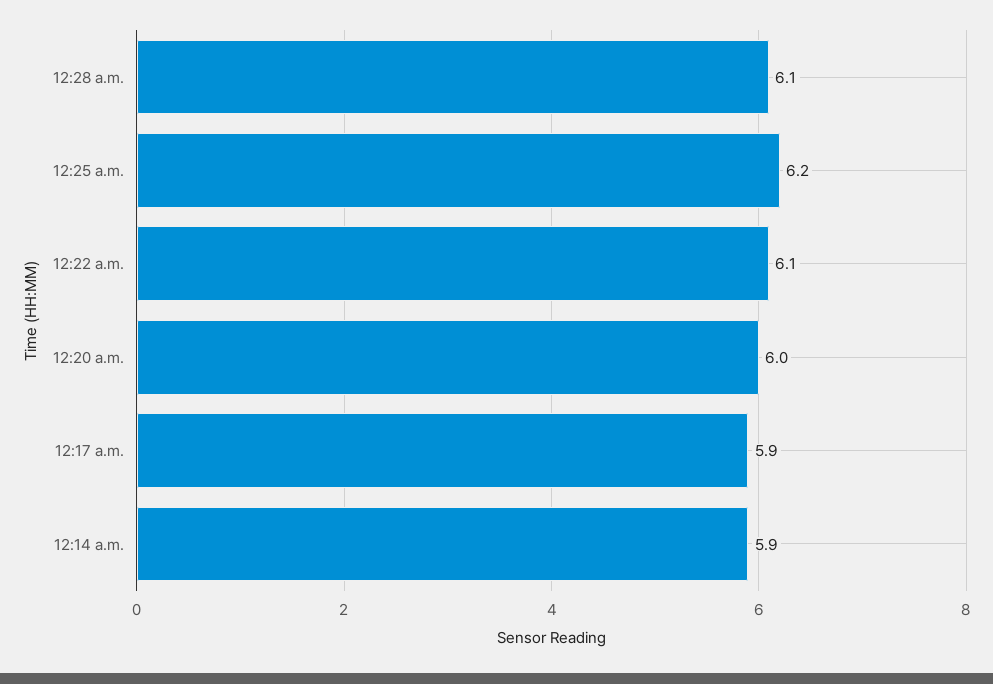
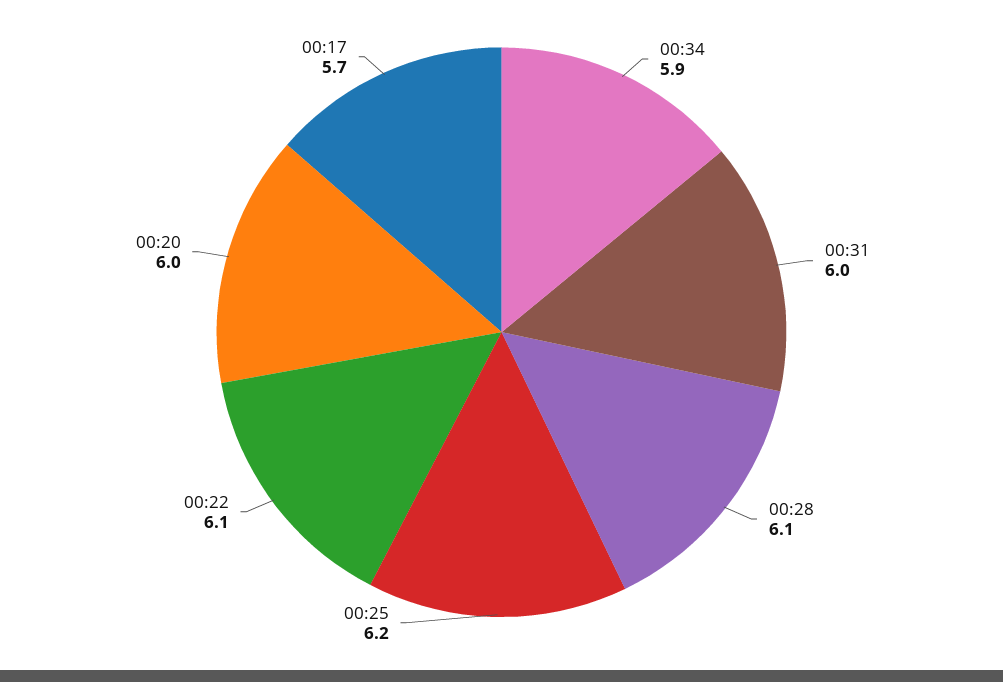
12:17 a.m.: 5.9 -> 5.7
12:14 a.m.: 5.9 -> none
00:34: none -> 5.9
00:31: none -> 6

